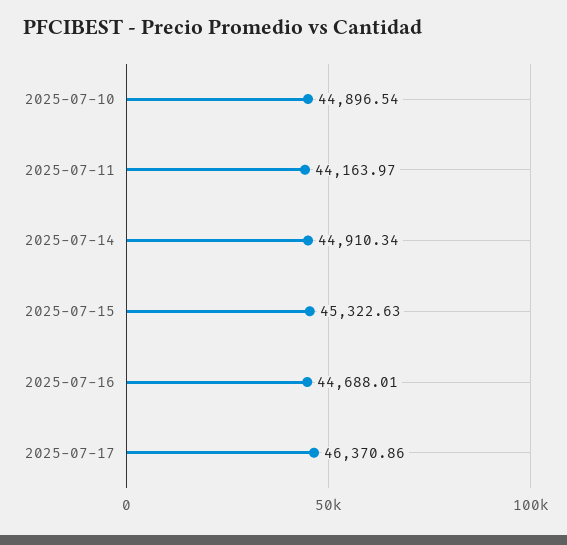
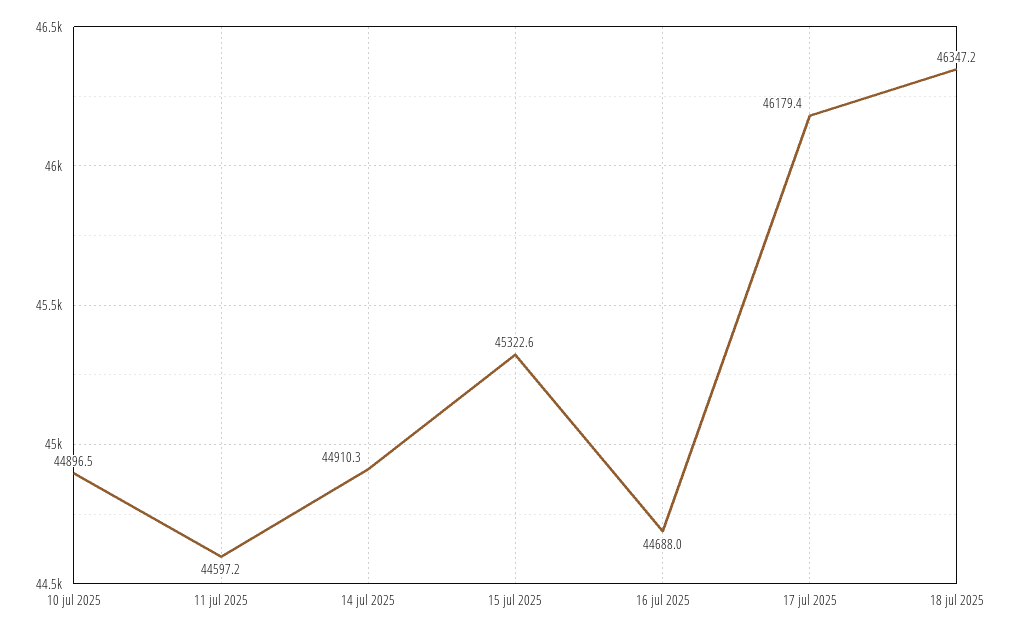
2025-07-11: 44163.97 -> 44597.2
2025-07-17: 46370.86 -> 46179.4
18 jul 2025: none -> 46347.2

